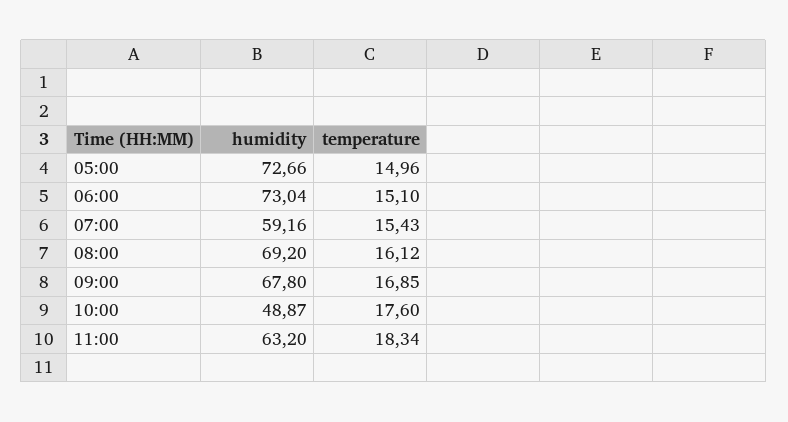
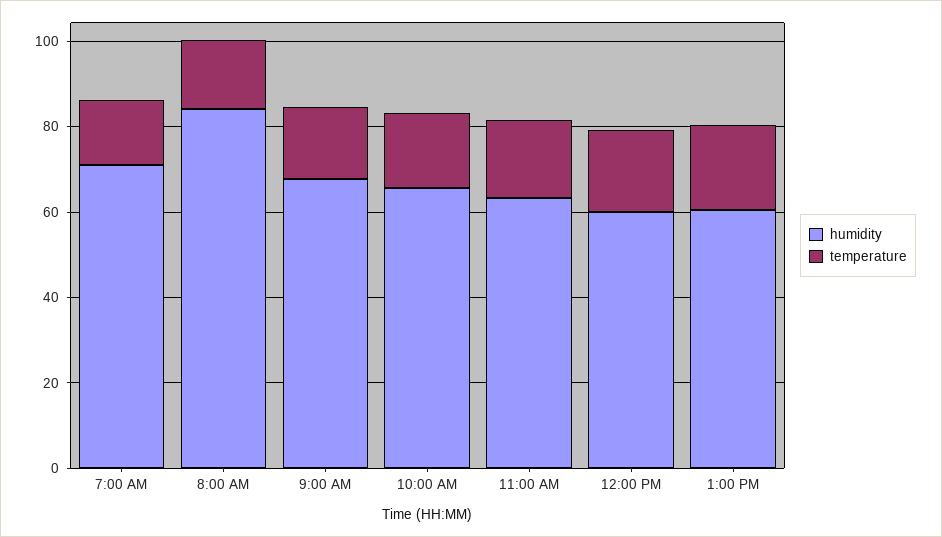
humidity, 05:00: 72.66 -> none
temperature, 05:00: 14.96 -> none
humidity, 06:00: 73.04 -> none
temperature, 06:00: 15.1 -> none
humidity, 07:00: 59.16 -> 70
humidity, 08:00: 69.2 -> 85
humidity, 10:00: 48.87 -> 65
humidity, 12:00 PM: none -> 60
temperature, 12:00 PM: none -> 20
humidity, 1:00 PM: none -> 60
temperature, 1:00 PM: none -> 20

